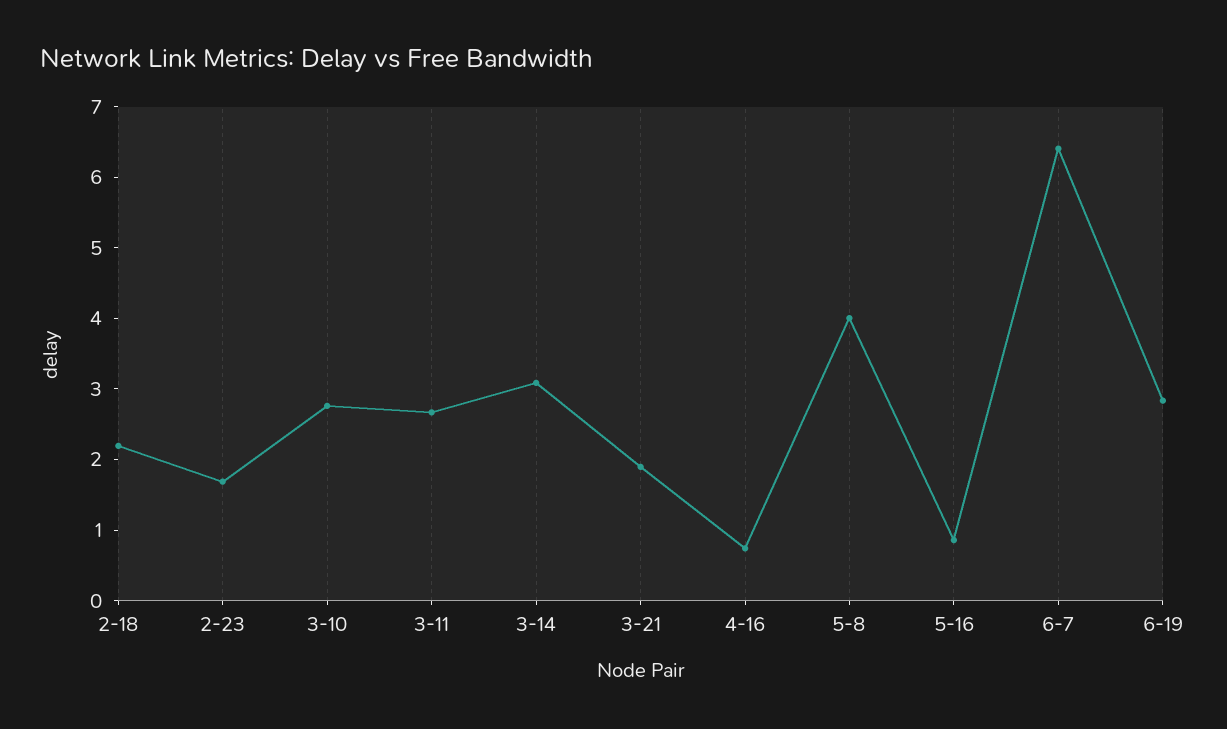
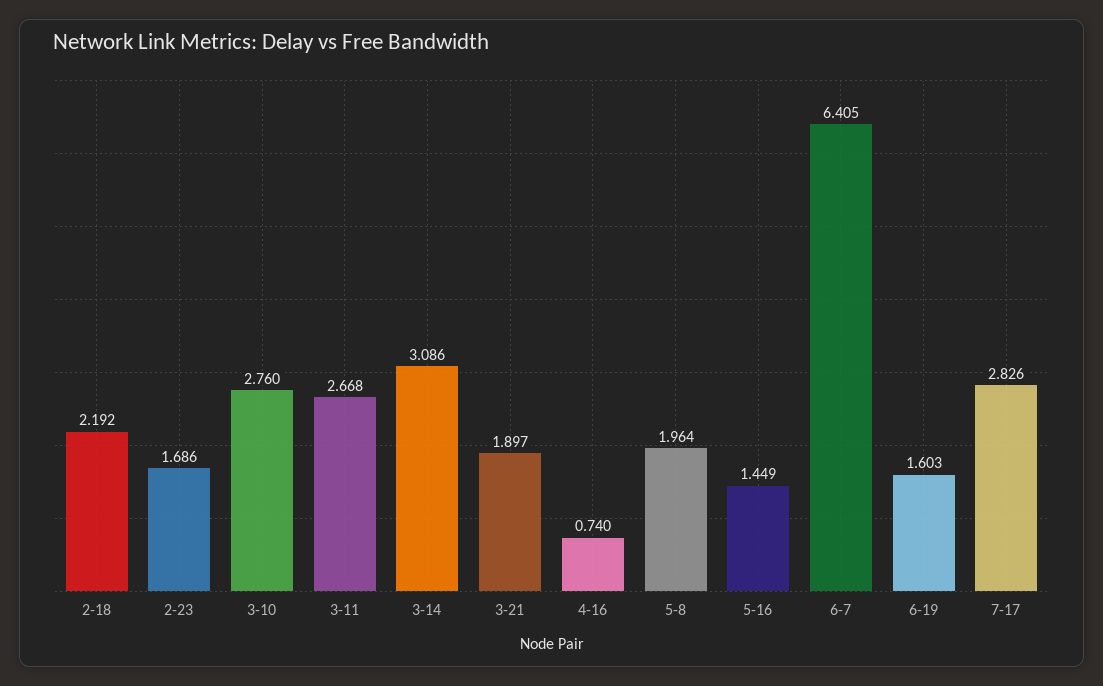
5-8: 4 -> 1.964
5-16: 0.8 -> 1.449
6-19: 2.8 -> 1.603
7-17: none -> 2.826

